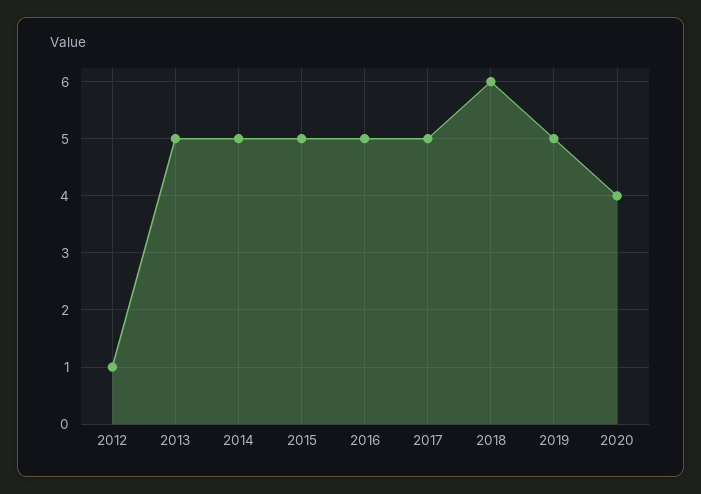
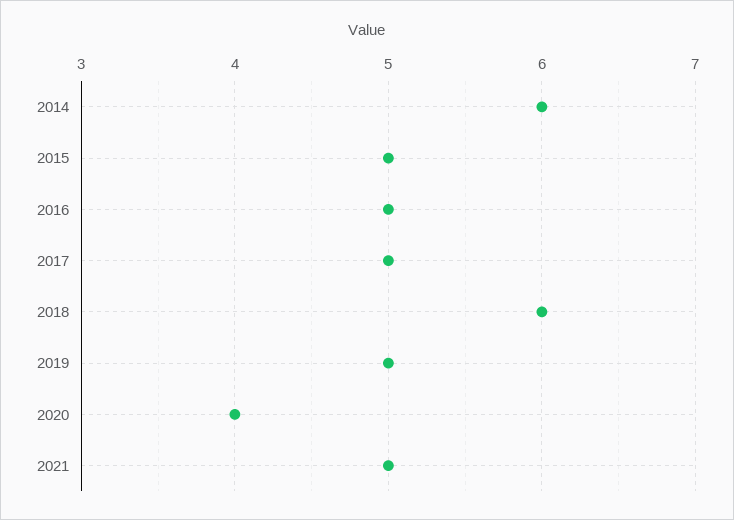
2012: 1 -> none
2013: 5 -> none
2014: 5 -> 6
2021: none -> 5

